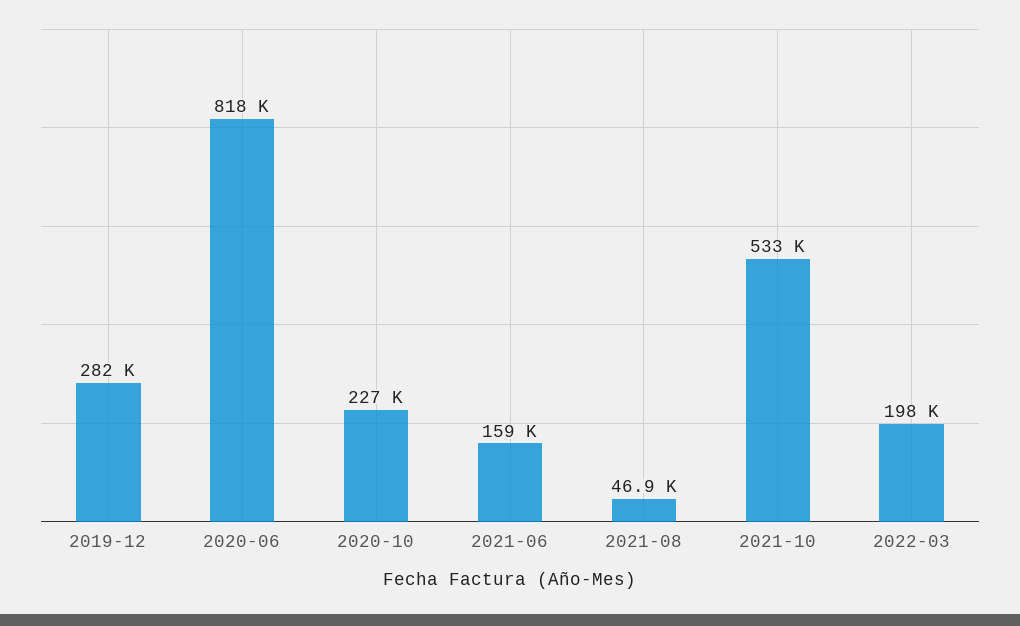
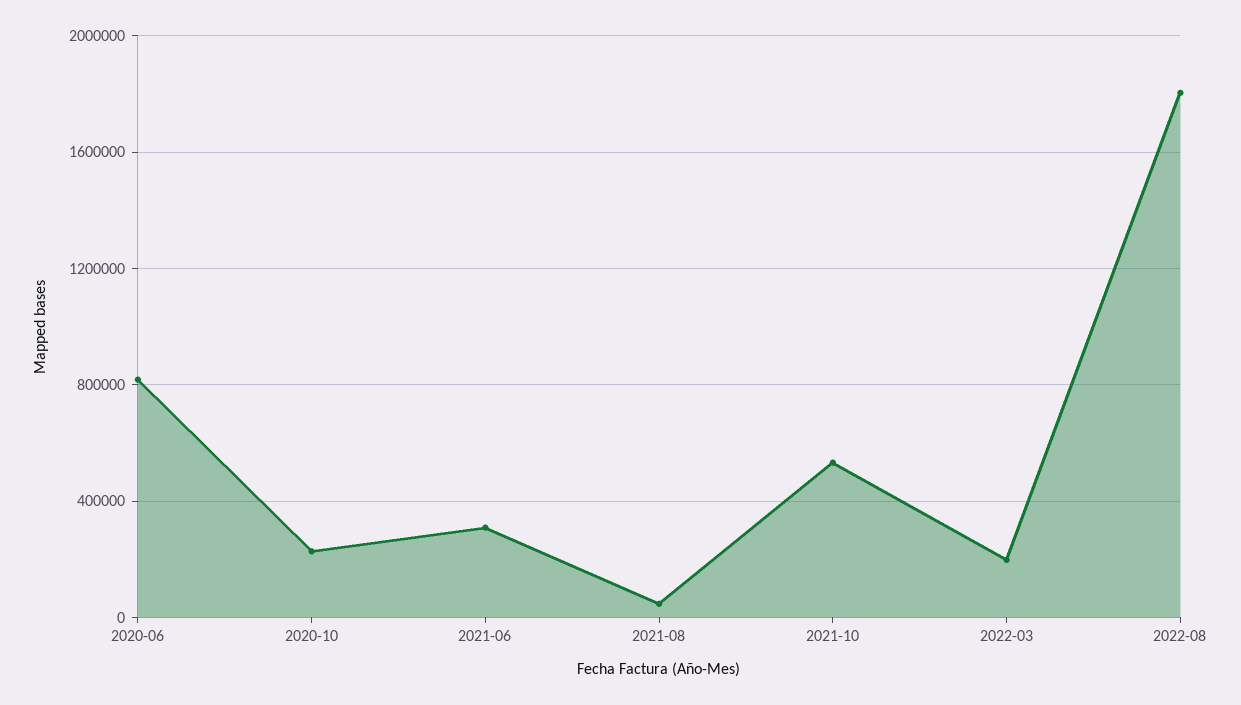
2019-12: 282000 -> none
2021-06: 159000 -> 300000
2022-08: none -> 1800000

